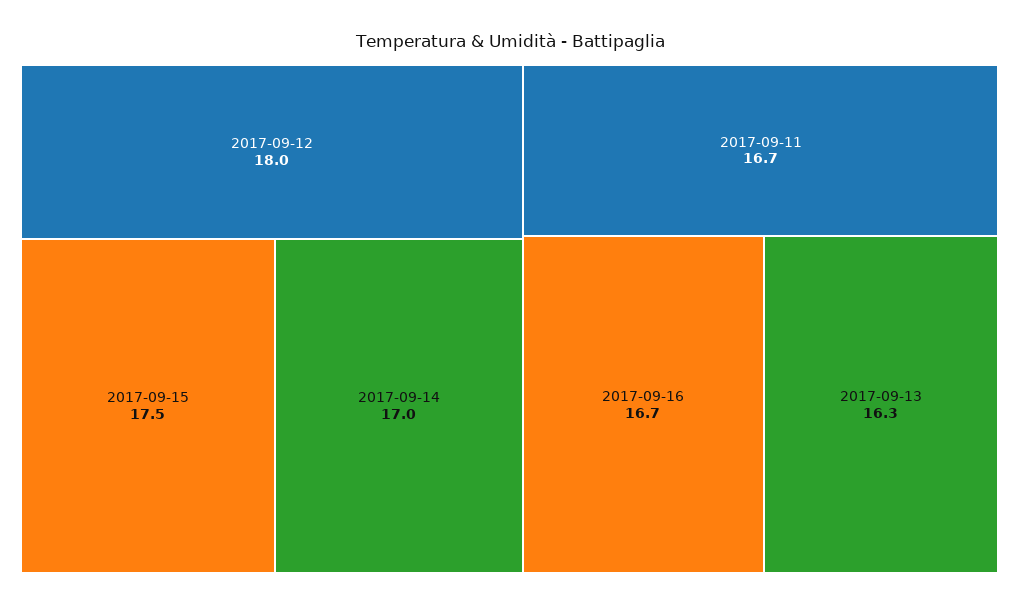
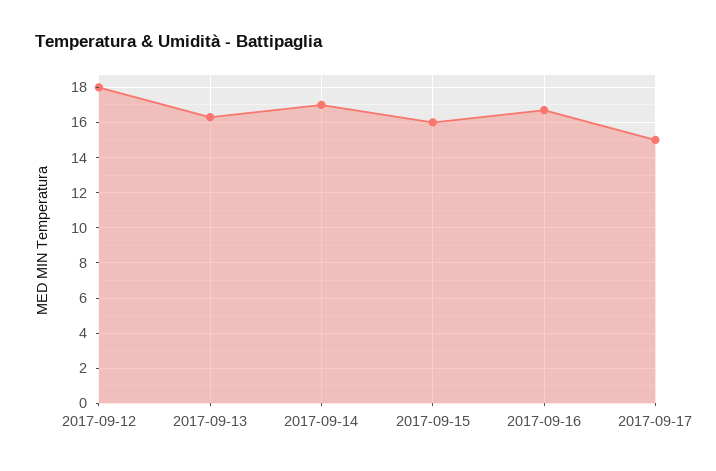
2017-09-15: 17.5 -> 16
2017-09-11: 16.7 -> none
2017-09-17: none -> 15

